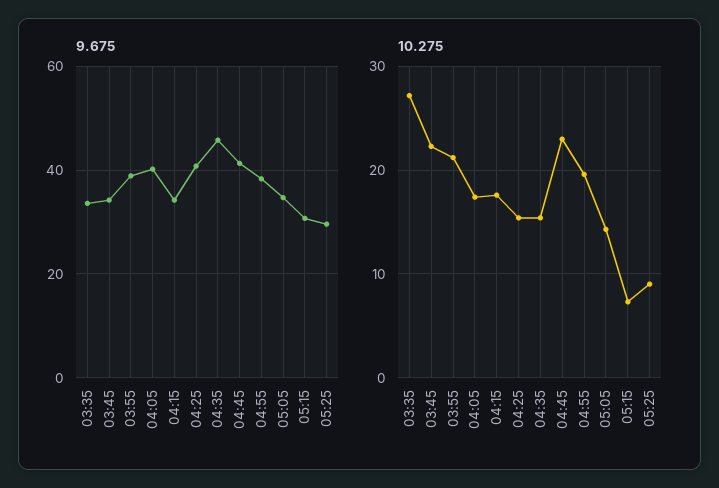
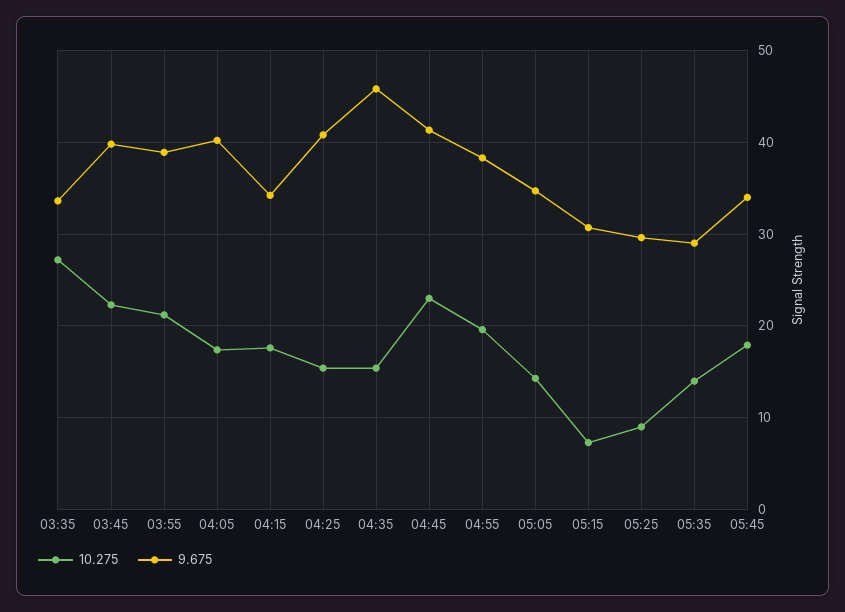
9.675, 03:45: 34 -> 40
10.275, 05:35: none -> 14
9.675, 05:35: none -> 29
10.275, 05:45: none -> 18
9.675, 05:45: none -> 34

